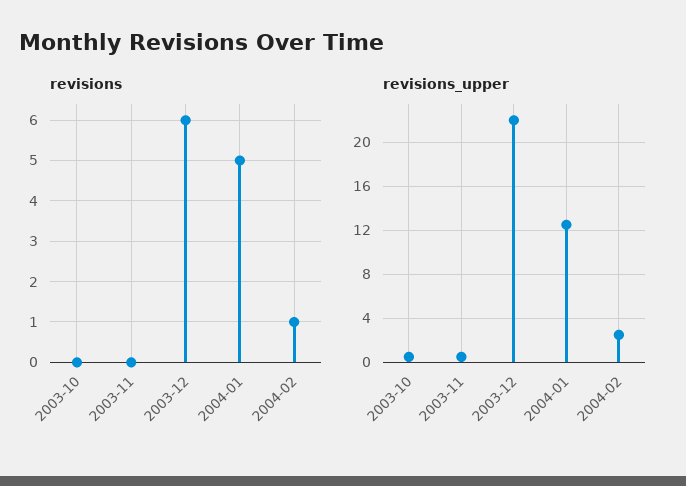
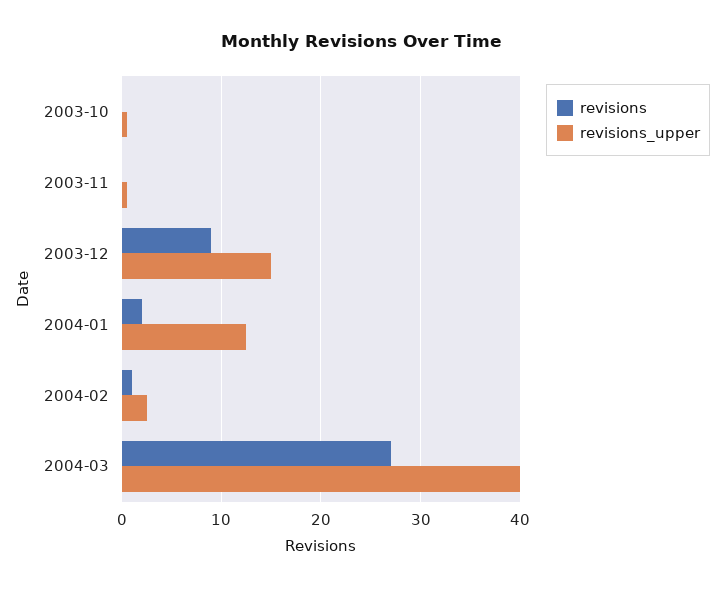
revisions, 2003-12: 6 -> 9
revisions, 2004-01: 5 -> 2
revisions_upper, 2003-12: 22 -> 15
revisions, 2004-03: none -> 27
revisions_upper, 2004-03: none -> 40

